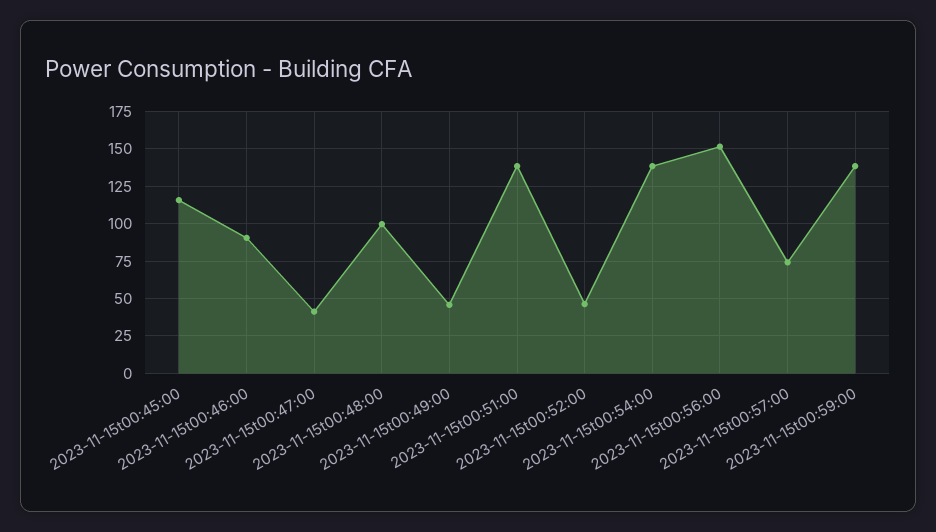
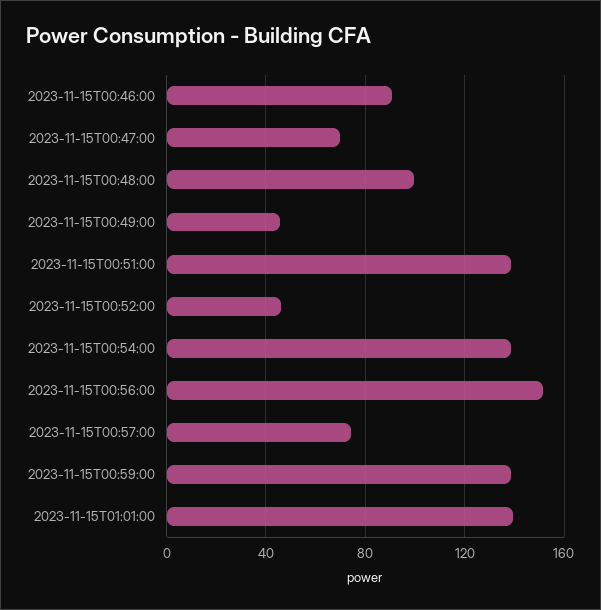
2023-11-15t00:45:00: 115 -> none
2023-11-15t00:47:00: 40 -> 70
2023-11-15T01:01:00: none -> 140

